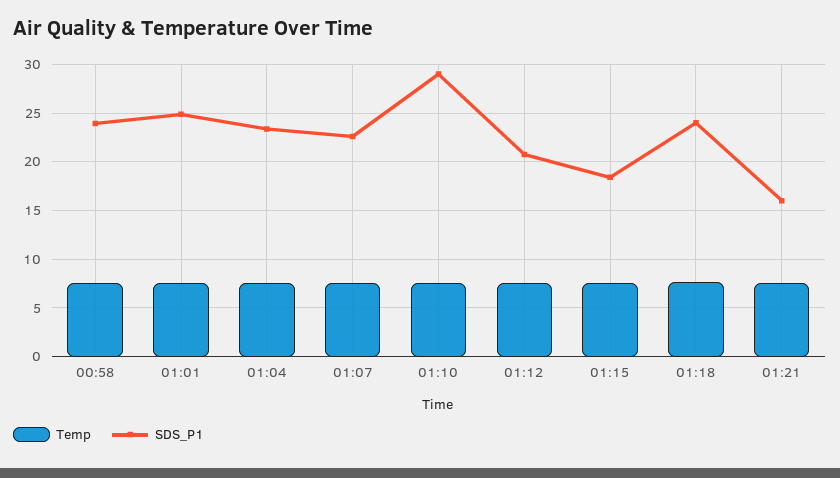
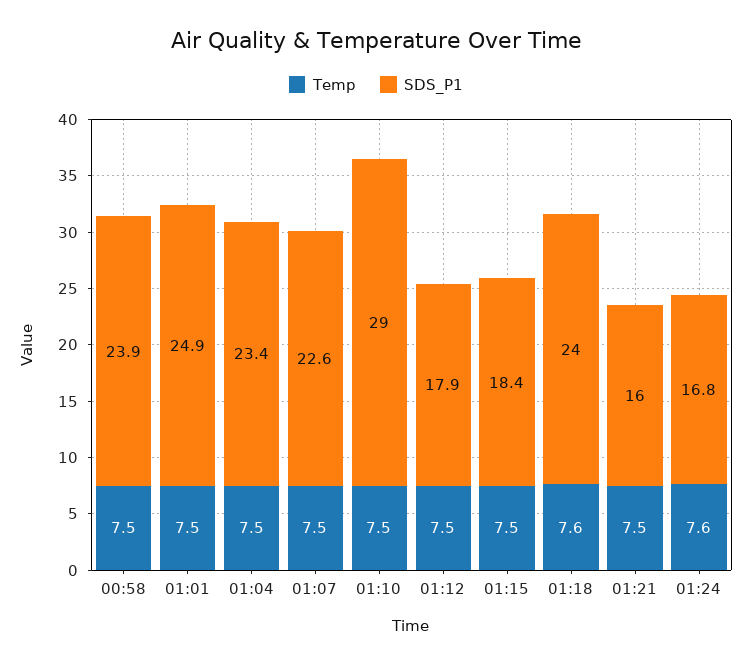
SDS_P1, 01:12: 21 -> 17.9
Temp, 01:24: none -> 7.6
SDS_P1, 01:24: none -> 16.8

